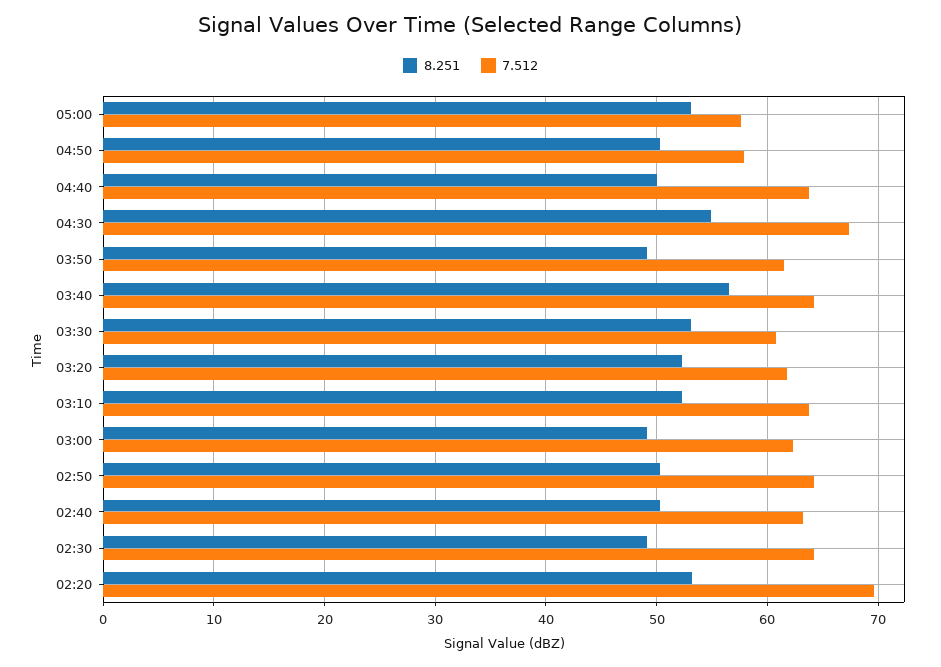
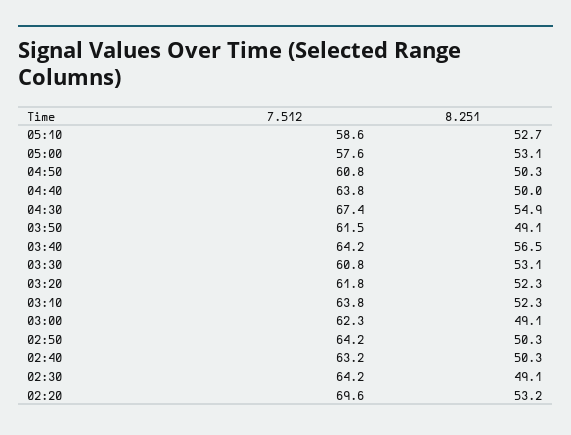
7.512, 04:50: 58 -> 60.8
7.512, 05:10: none -> 58.6
8.251, 05:10: none -> 52.7

